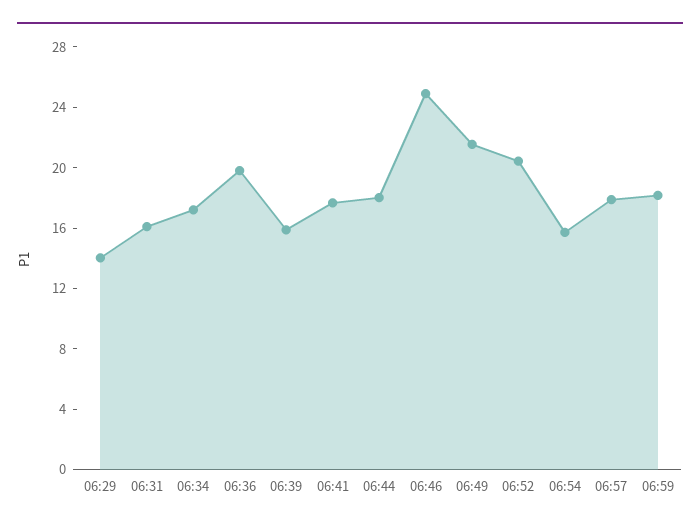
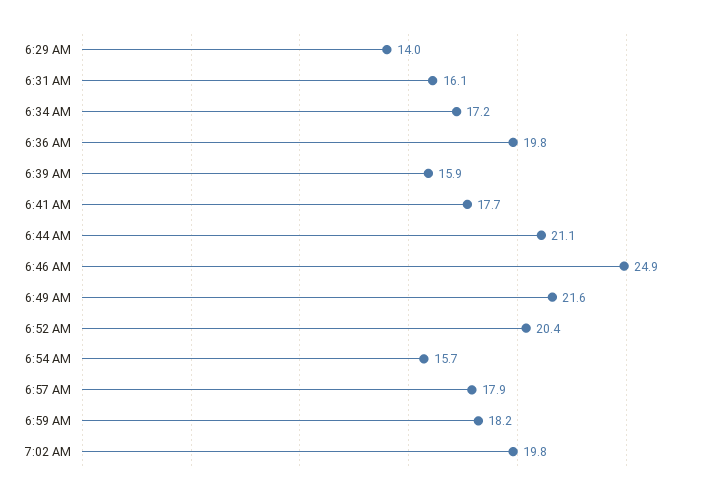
06:44: 18 -> 21.1
7:02 AM: none -> 19.8

